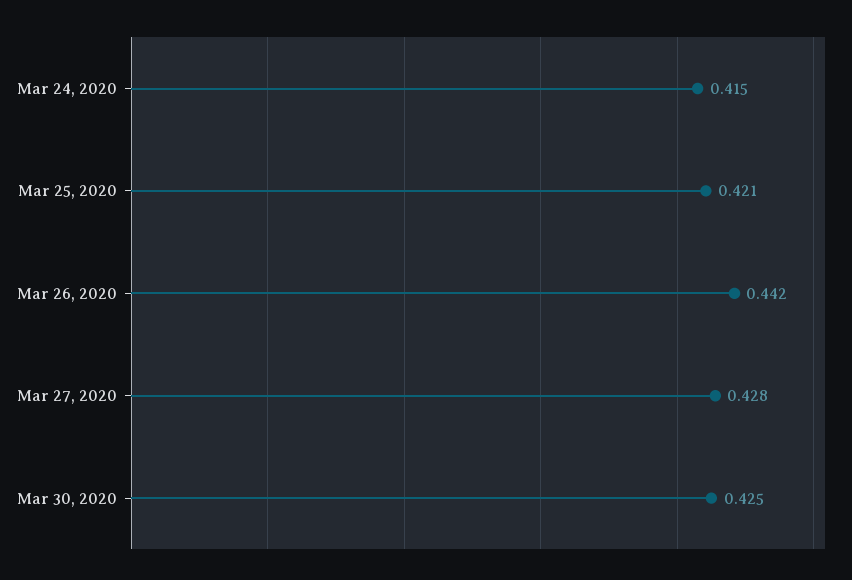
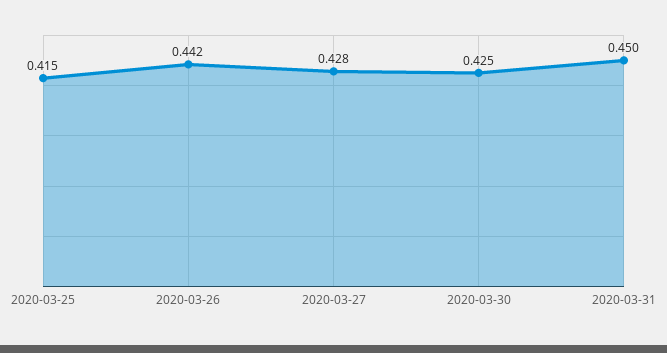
Mar 24, 2020: 0.415 -> none
Mar 25, 2020: 0.421 -> 0.415
2020-03-31: none -> 0.45

